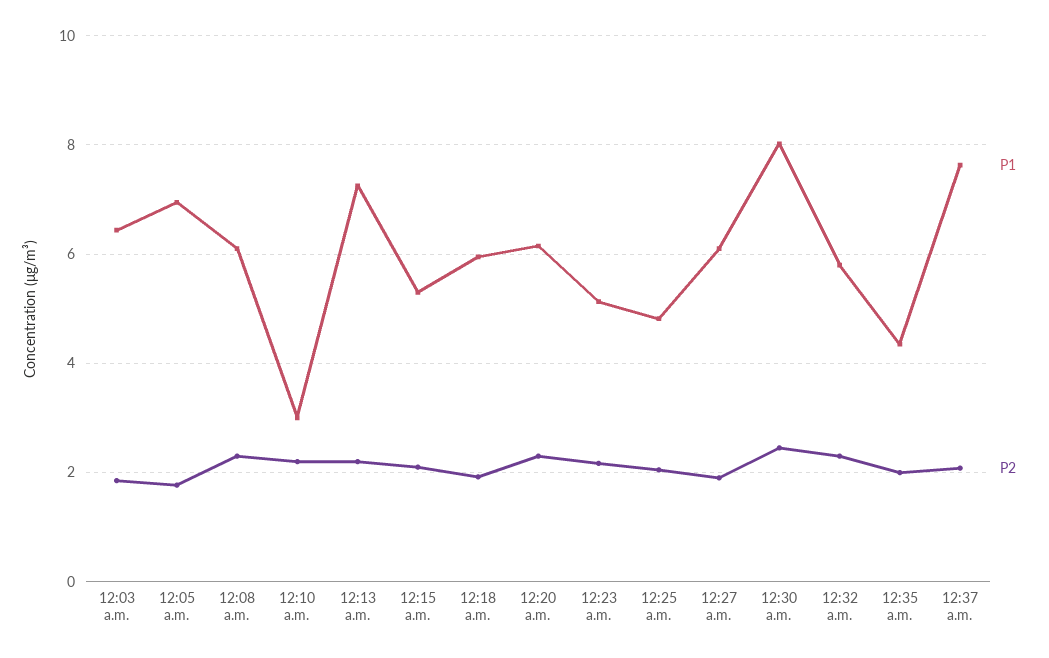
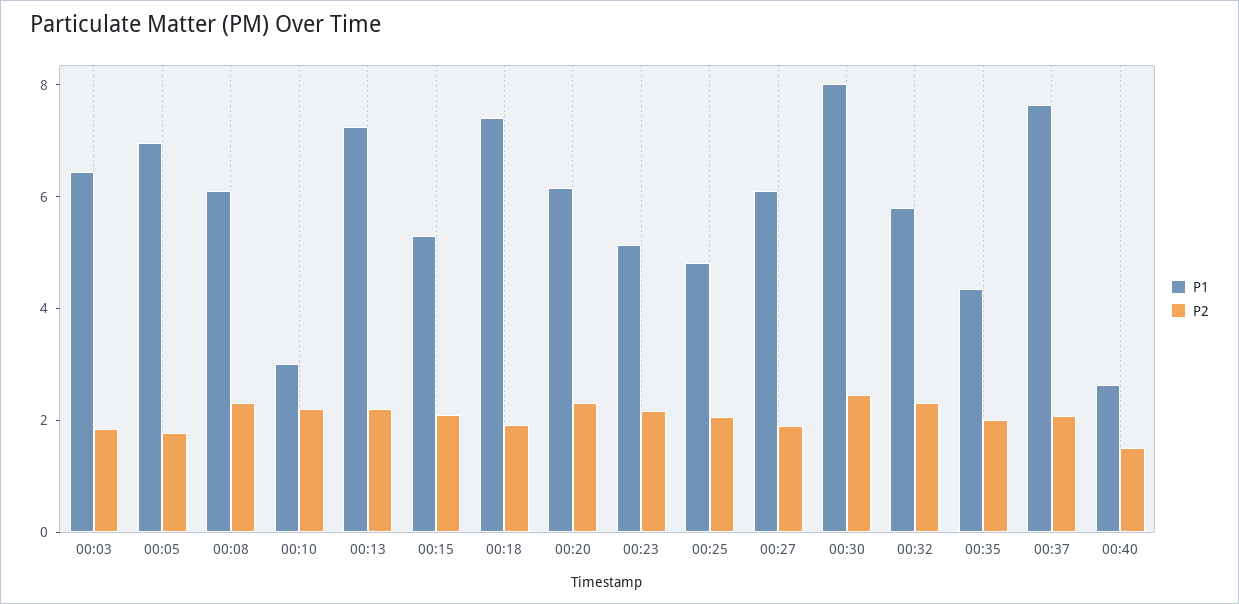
P1, 12:18 a.m.: 6 -> 7.5
P1, 00:40: none -> 2.5
P2, 00:40: none -> 1.5

